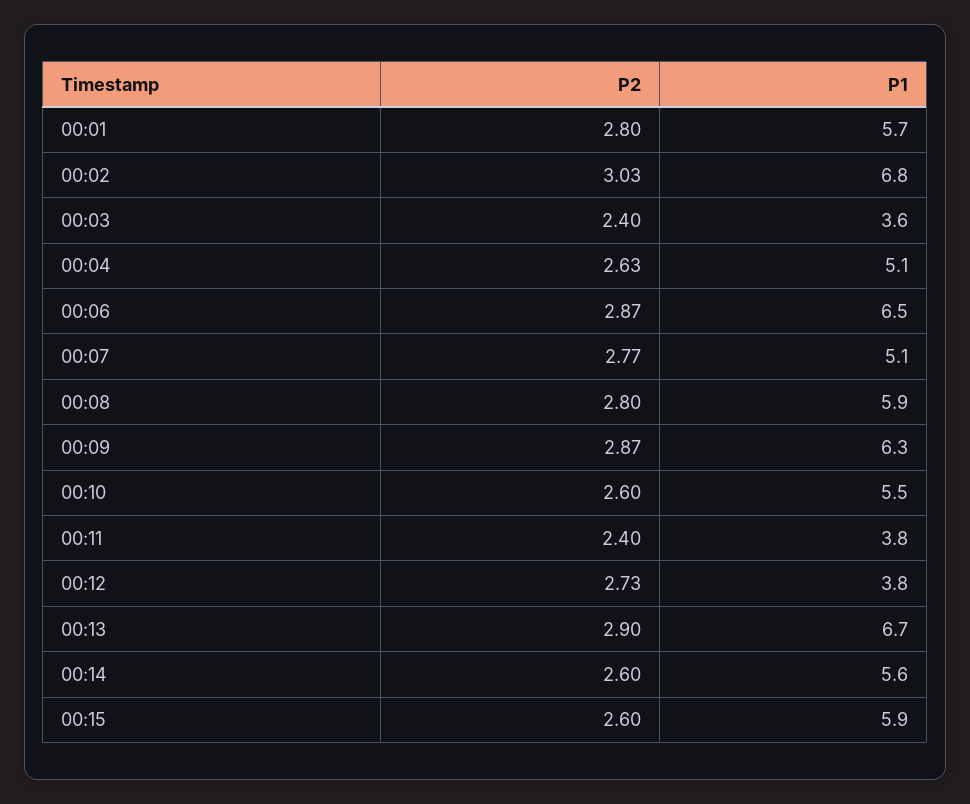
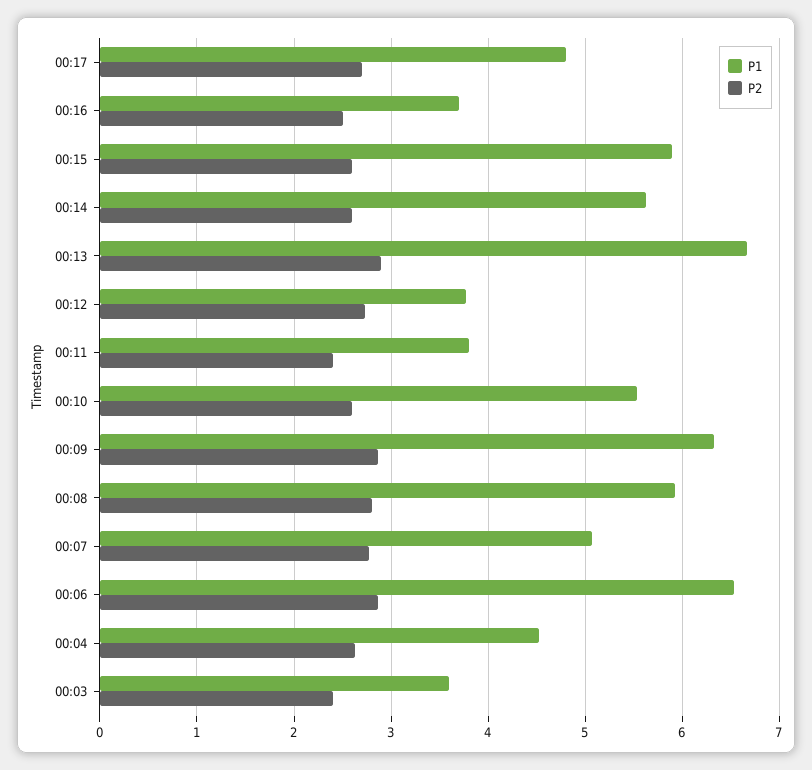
P2, 00:01: 2.8 -> none
P1, 00:01: 5.7 -> none
P2, 00:02: 3.03 -> none
P1, 00:02: 6.8 -> none
P1, 00:04: 5.1 -> 4.5
P1, 00:17: none -> 4.8
P2, 00:17: none -> 2.7
P1, 00:16: none -> 3.7
P2, 00:16: none -> 2.5

